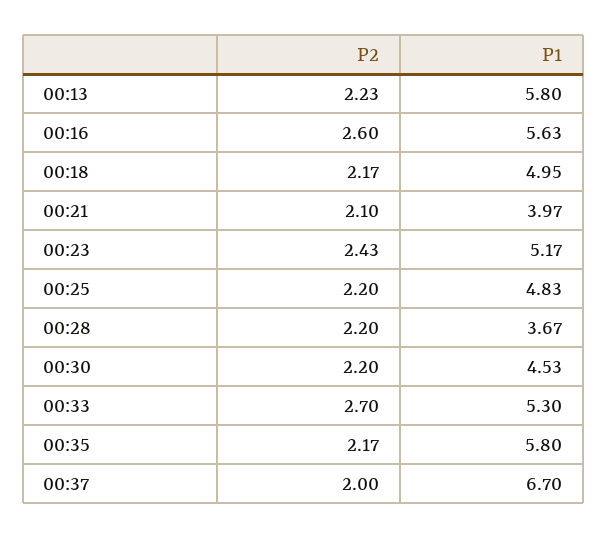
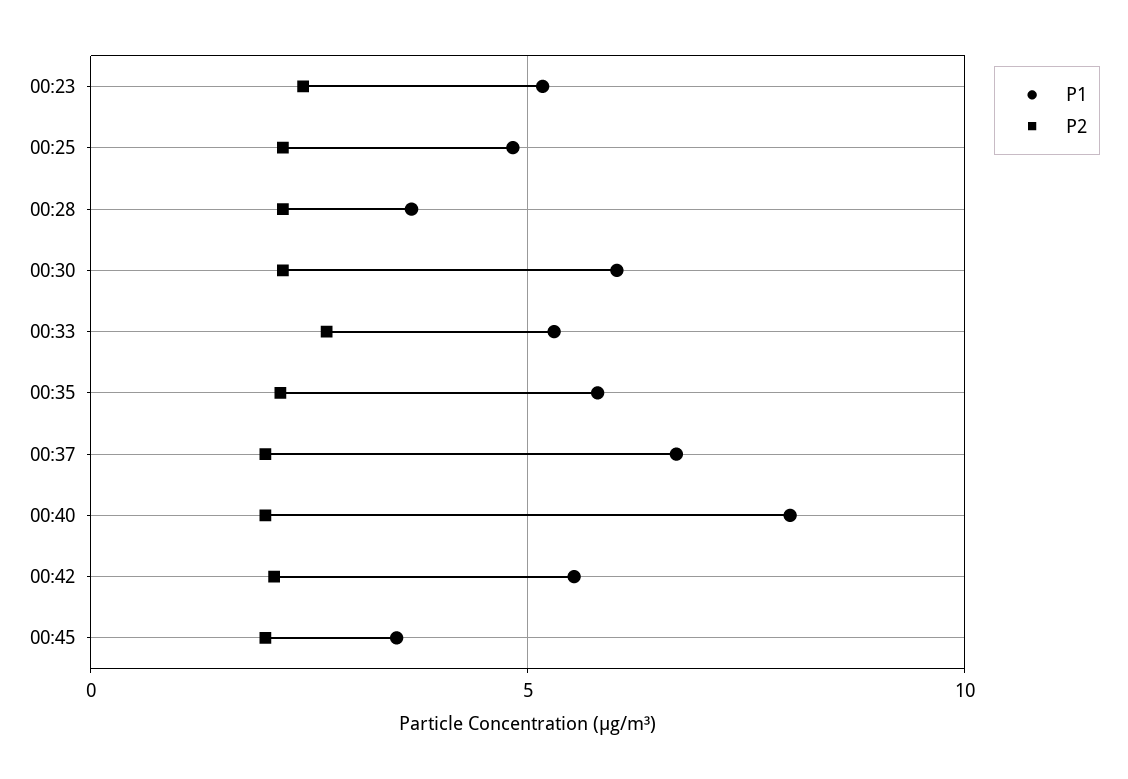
P2, 00:13: 2.23 -> none
P1, 00:13: 5.8 -> none
P2, 00:16: 2.6 -> none
P1, 00:16: 5.63 -> none
P2, 00:18: 2.17 -> none
P1, 00:18: 4.95 -> none
P2, 00:21: 2.1 -> none
P1, 00:21: 3.97 -> none
P1, 00:30: 4.53 -> 6
P1, 00:40: none -> 8
P2, 00:40: none -> 2
P1, 00:42: none -> 5.5
P2, 00:42: none -> 2
P1, 00:45: none -> 3.5
P2, 00:45: none -> 2

